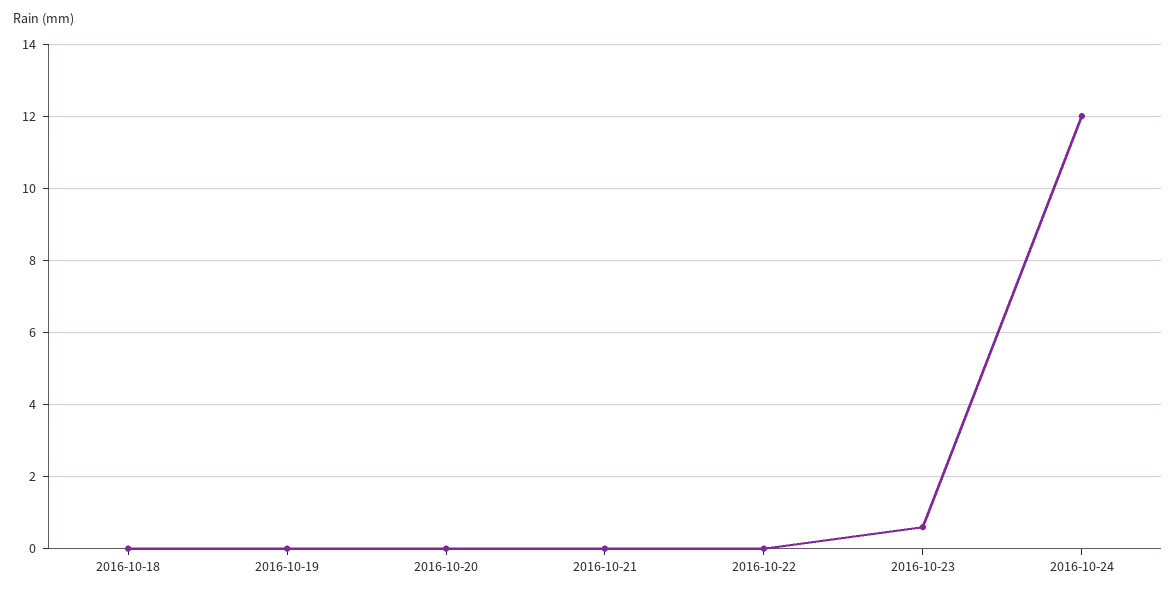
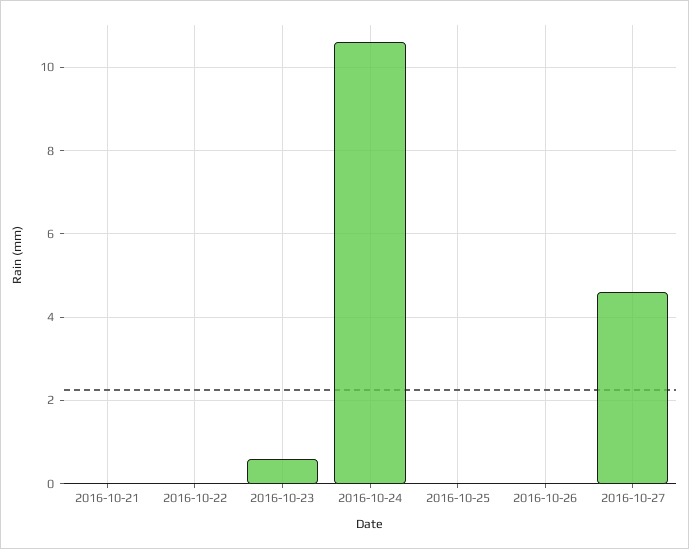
2016-10-18: 0 -> none
2016-10-19: 0 -> none
2016-10-20: 0 -> none
2016-10-24: 12 -> 10.5
2016-10-25: none -> 0
2016-10-26: none -> 0
2016-10-27: none -> 4.5

